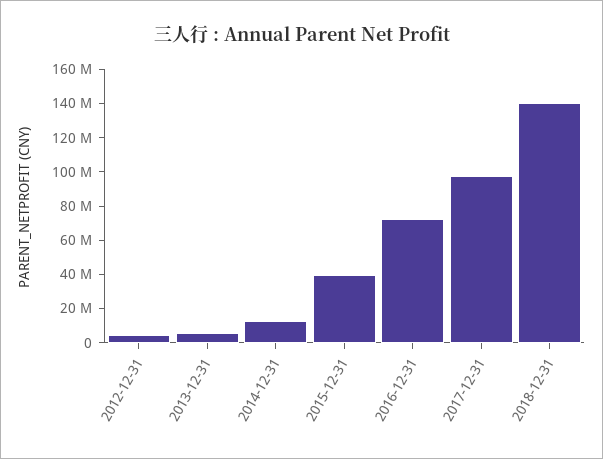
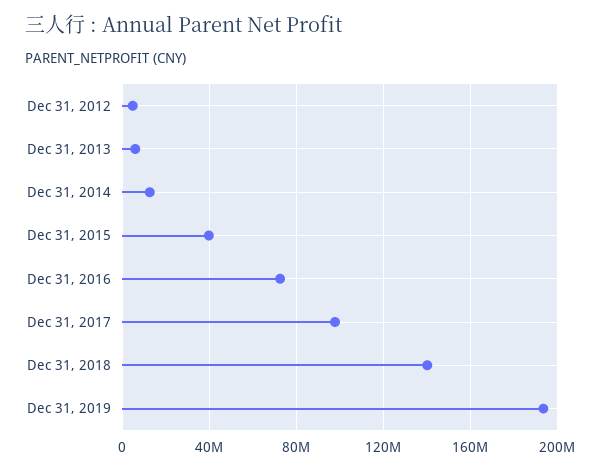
Dec 31, 2019: none -> 195000000

